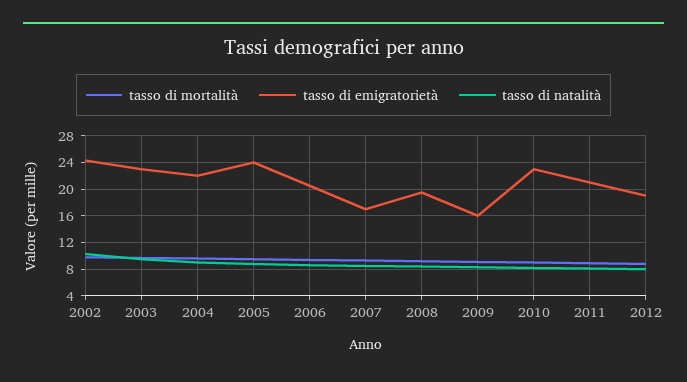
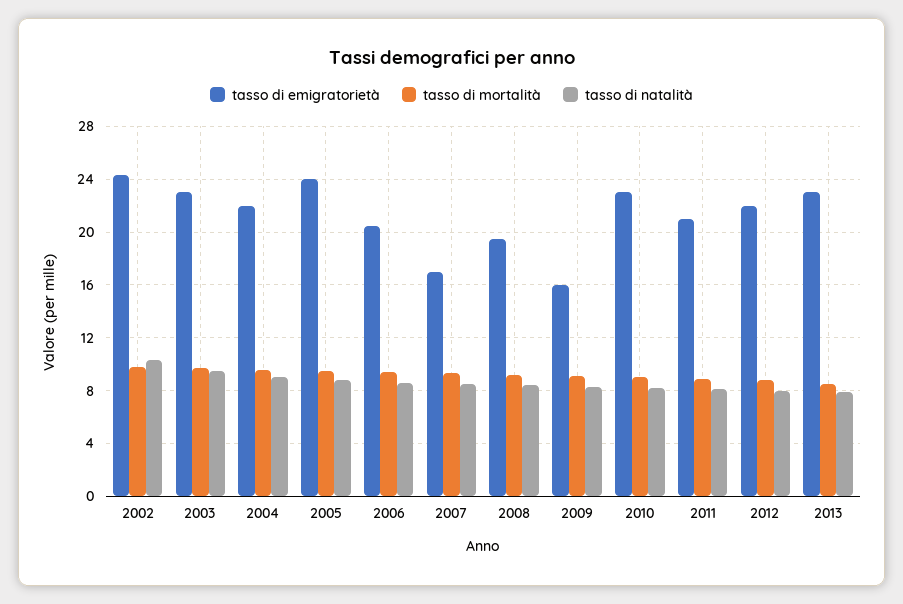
tasso di emigratorietà, 2012: 19 -> 22
tasso di emigratorietà, 2013: none -> 23
tasso di mortalità, 2013: none -> 8.5
tasso di natalità, 2013: none -> 8

